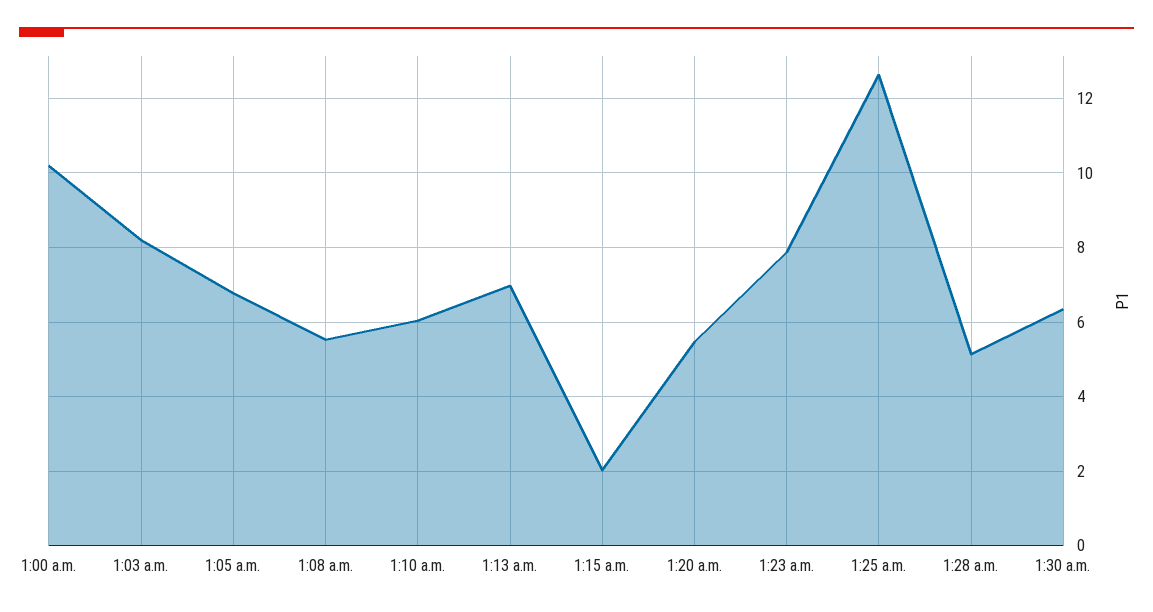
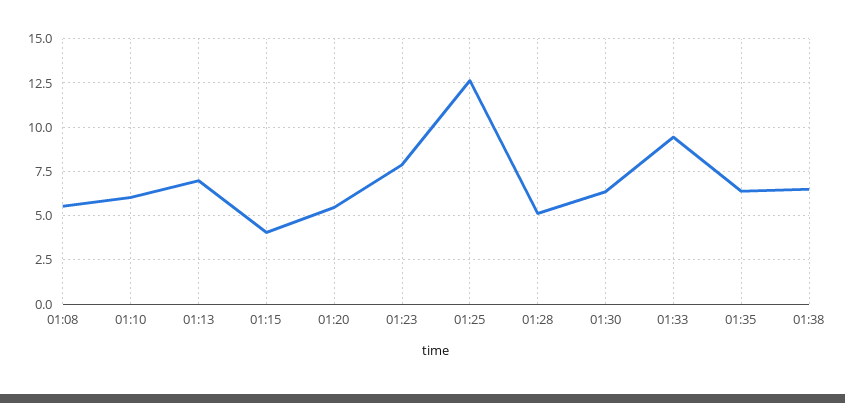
1:00 a.m.: 10.2 -> none
1:03 a.m.: 8.2 -> none
1:05 a.m.: 6.8 -> none
1:15 a.m.: 2 -> 4
01:33: none -> 9.5
01:35: none -> 6.5
01:38: none -> 6.5

